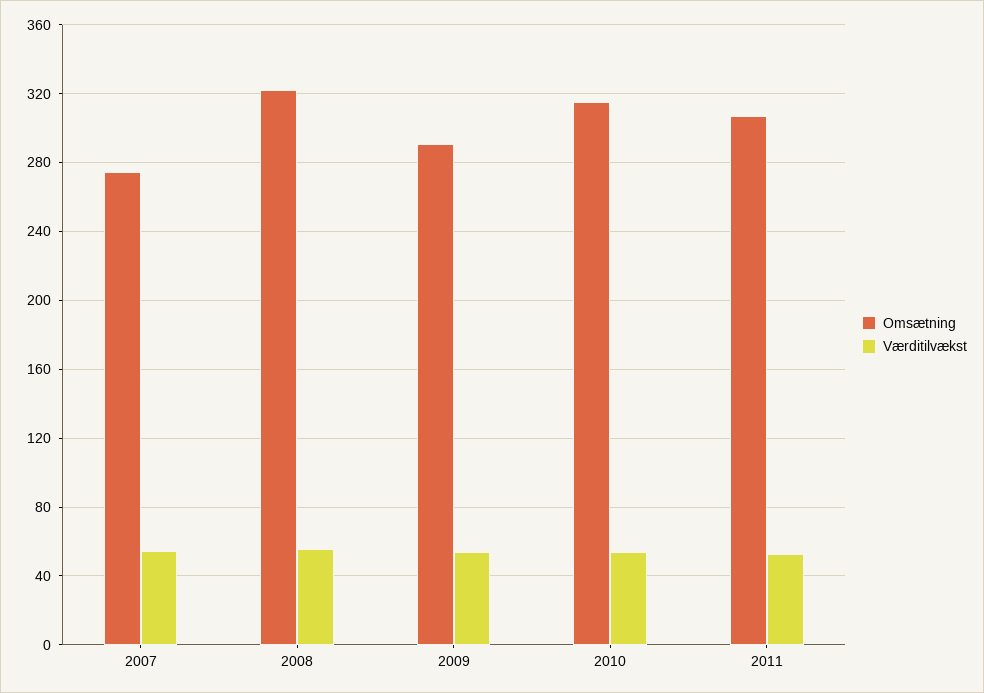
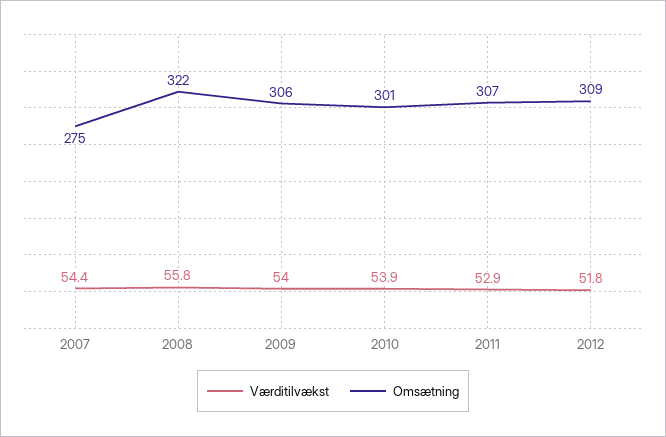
Omsætning, 2009: 290 -> 306
Omsætning, 2010: 315 -> 301
Værditilvækst, 2012: none -> 51.8
Omsætning, 2012: none -> 309

